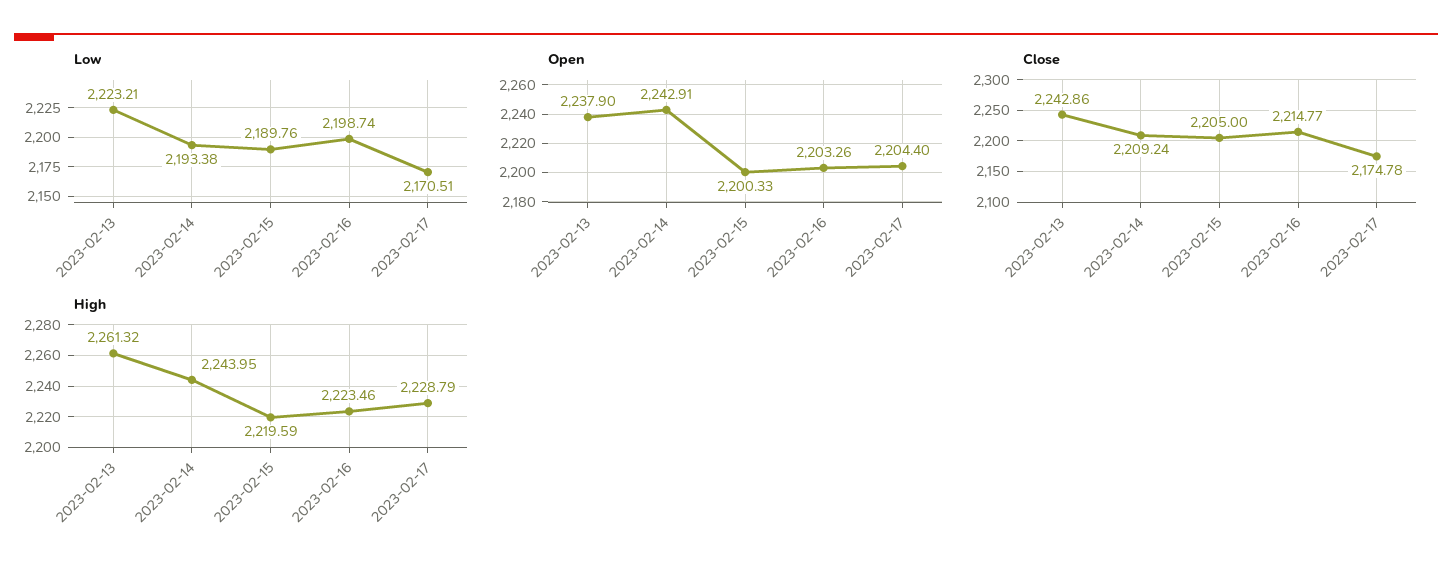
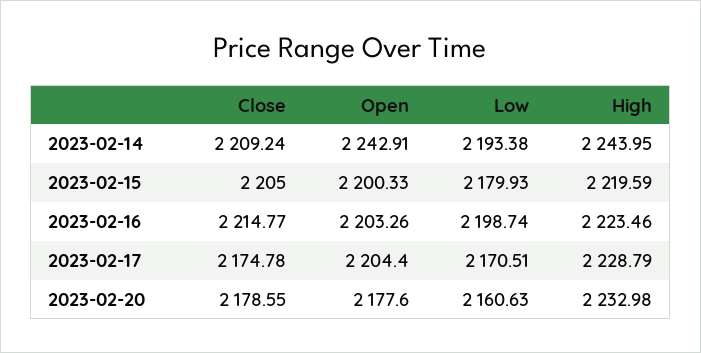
Low, 2023-02-13: 2223.21 -> none
Low, 2023-02-15: 2189.76 -> 2179.93
Open, 2023-02-13: 2237.9 -> none
Close, 2023-02-13: 2242.86 -> none
High, 2023-02-13: 2261.32 -> none
Close, 2023-02-20: none -> 2178.55
Open, 2023-02-20: none -> 2177.6
Low, 2023-02-20: none -> 2160.63
High, 2023-02-20: none -> 2232.98

